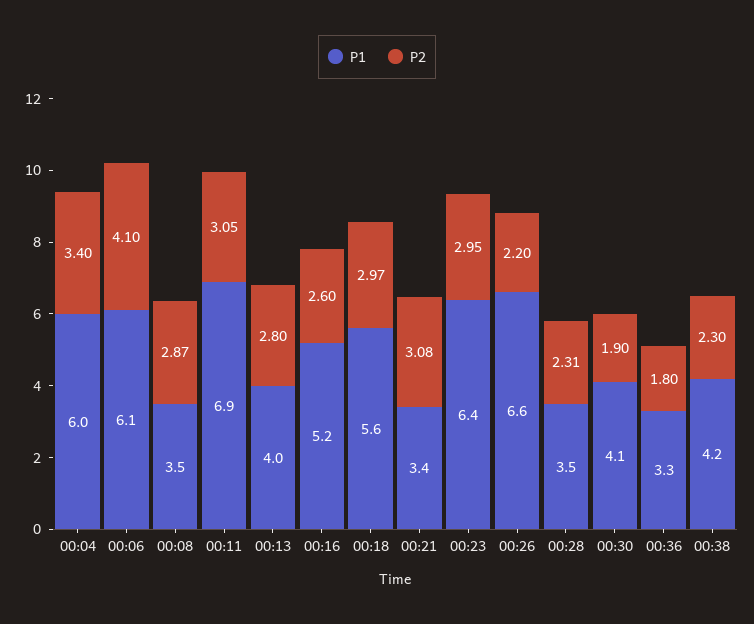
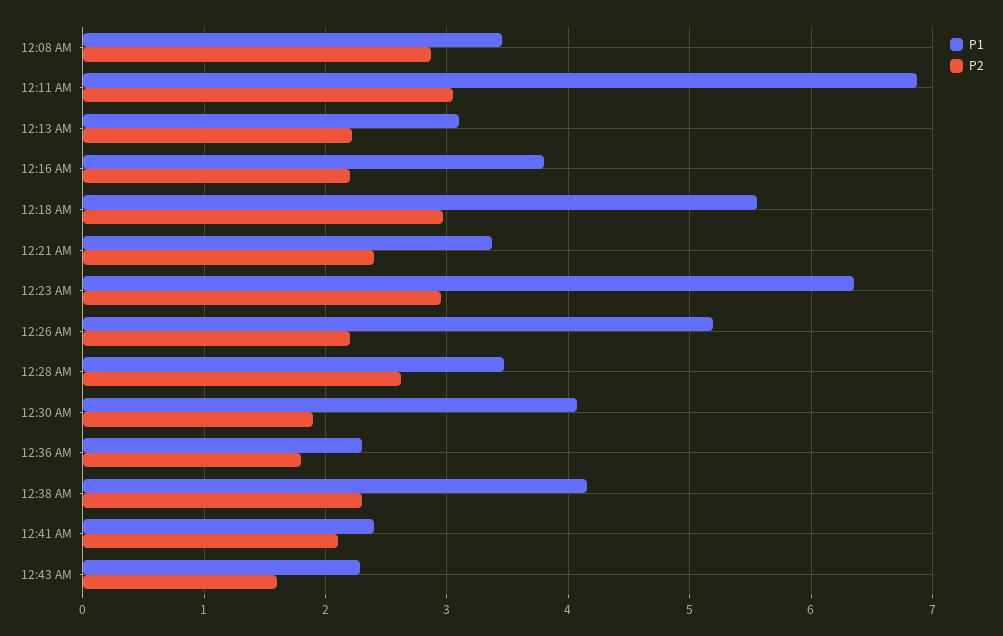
P1, 00:04: 6 -> none
P2, 00:04: 3.4 -> none
P1, 00:06: 6.1 -> none
P2, 00:06: 4.1 -> none
P1, 00:13: 4 -> 3.1
P2, 00:13: 2.8 -> 2.2
P1, 00:16: 5.2 -> 3.8
P2, 00:16: 2.6 -> 2.2
P2, 00:21: 3.08 -> 2.4
P1, 00:26: 6.6 -> 5.2
P2, 00:28: 2.31 -> 2.6
P1, 00:36: 3.3 -> 2.3
P1, 12:41 AM: none -> 2.4
P2, 12:41 AM: none -> 2.1
P1, 12:43 AM: none -> 2.3
P2, 12:43 AM: none -> 1.6

